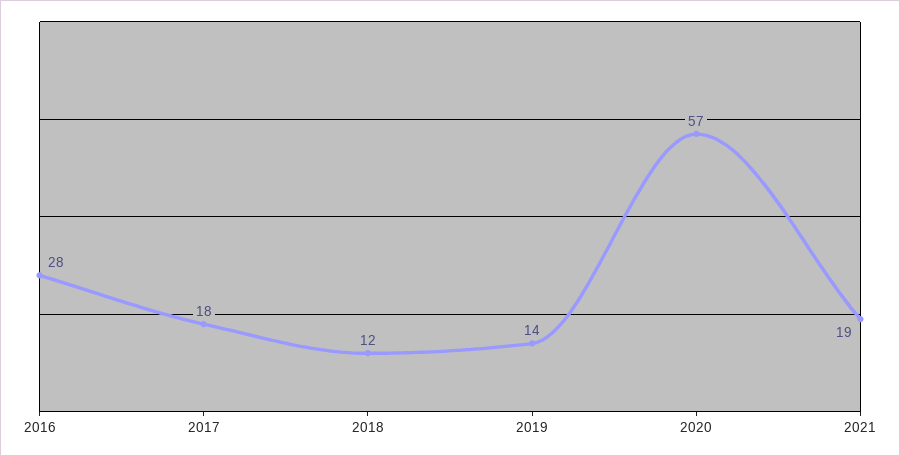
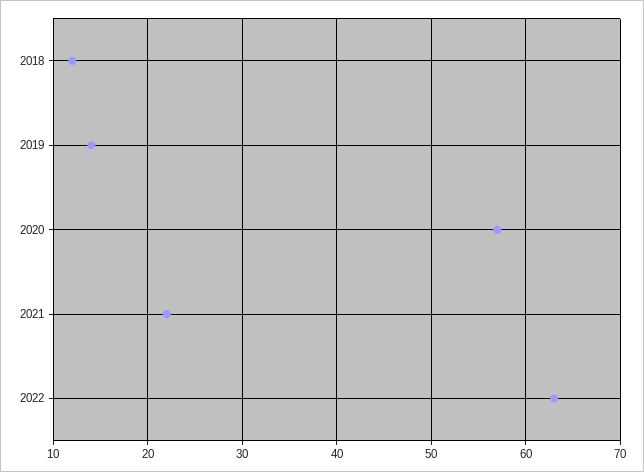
2016: 28 -> none
2017: 18 -> none
2021: 19 -> 22
2022: none -> 63

